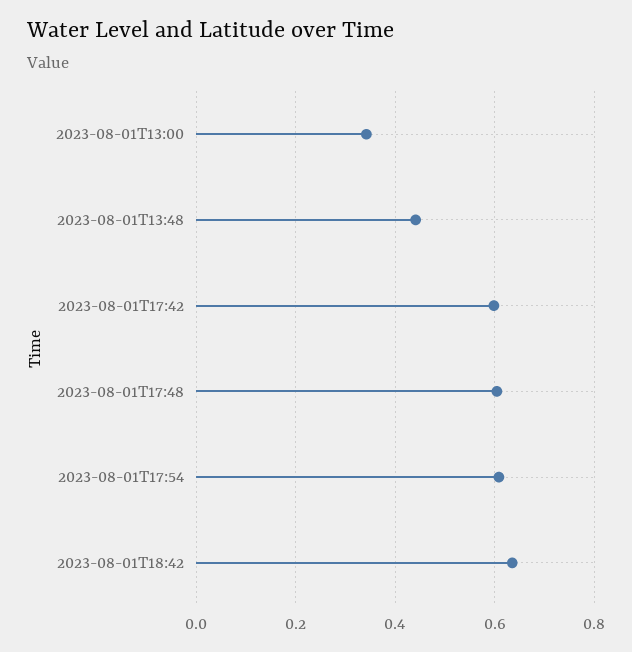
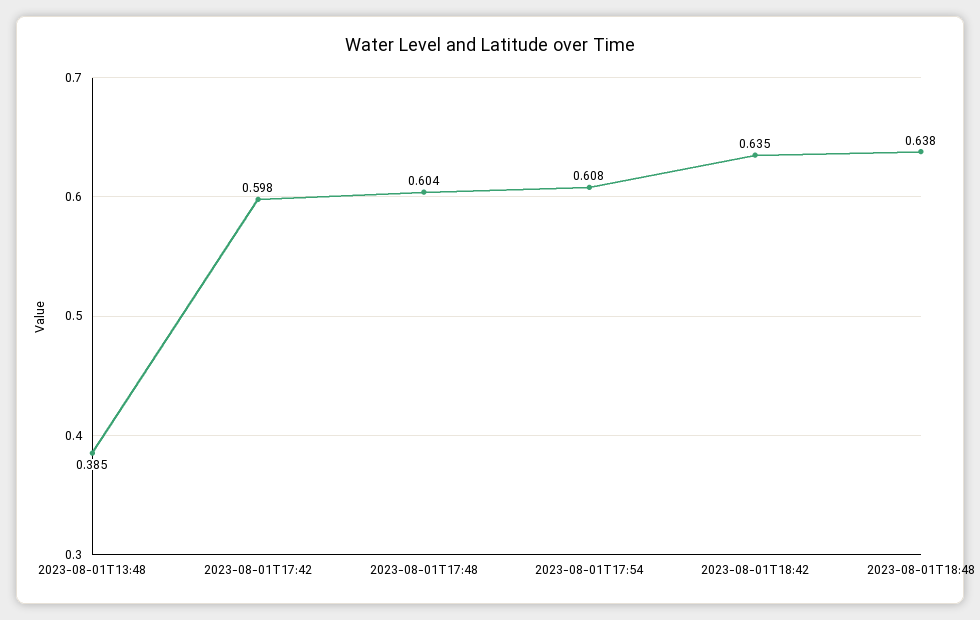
2023-08-01T13:00: 0.34 -> none
2023-08-01T13:48: 0.44 -> 0.385
2023-08-01T18:48: none -> 0.638

